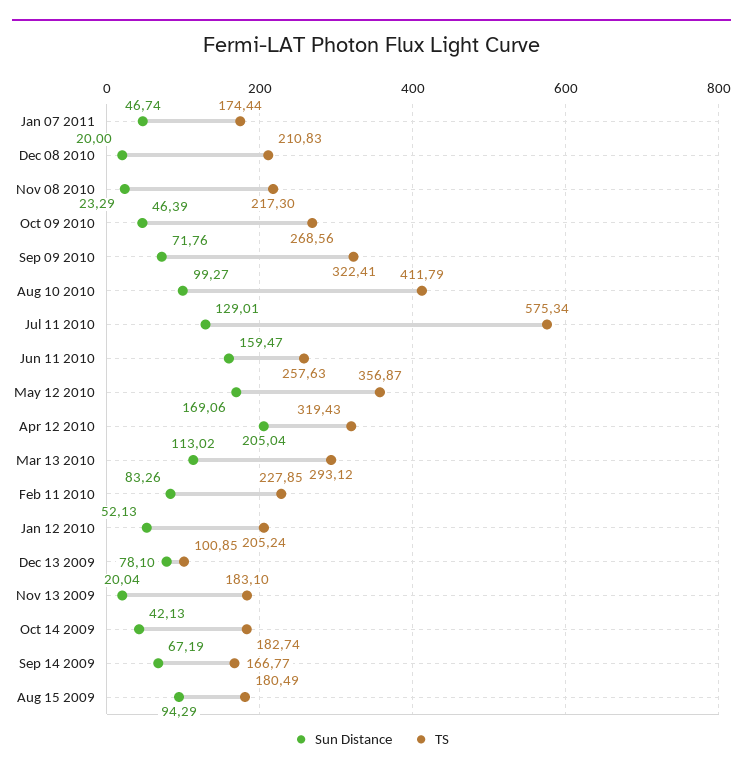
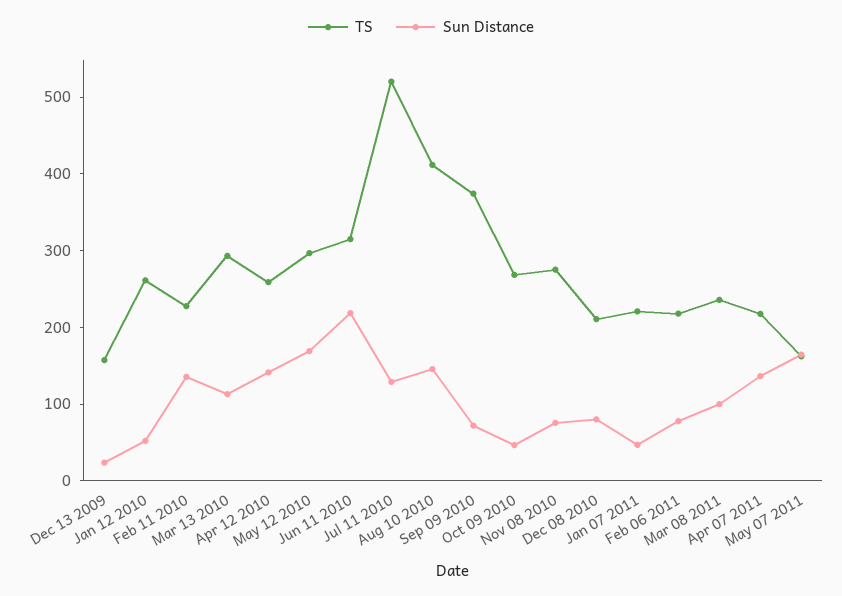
TS, Jan 07 2011: 174.44 -> 220
Sun Distance, Dec 08 2010: 20 -> 80
Sun Distance, Nov 08 2010: 23.29 -> 80
TS, Nov 08 2010: 217.3 -> 280
TS, Sep 09 2010: 322.41 -> 380
Sun Distance, Aug 10 2010: 99.27 -> 140
TS, Jul 11 2010: 575.34 -> 520
Sun Distance, Jun 11 2010: 159.47 -> 220
TS, Jun 11 2010: 257.63 -> 320
TS, May 12 2010: 356.87 -> 300
Sun Distance, Apr 12 2010: 205.04 -> 140
TS, Apr 12 2010: 319.43 -> 260
Sun Distance, Feb 11 2010: 83.26 -> 140
TS, Jan 12 2010: 205.24 -> 260
Sun Distance, Dec 13 2009: 78.1 -> 20
TS, Dec 13 2009: 100.85 -> 160
Sun Distance, Nov 13 2009: 20.04 -> none
TS, Nov 13 2009: 183.1 -> none
Sun Distance, Oct 14 2009: 42.13 -> none
TS, Oct 14 2009: 182.74 -> none
Sun Distance, Sep 14 2009: 67.19 -> none
TS, Sep 14 2009: 166.77 -> none
Sun Distance, Aug 15 2009: 94.29 -> none
TS, Aug 15 2009: 180.49 -> none
TS, Feb 06 2011: none -> 220
Sun Distance, Feb 06 2011: none -> 80
TS, Mar 08 2011: none -> 240
Sun Distance, Mar 08 2011: none -> 100
TS, Apr 07 2011: none -> 220
Sun Distance, Apr 07 2011: none -> 140
TS, May 07 2011: none -> 160
Sun Distance, May 07 2011: none -> 160

